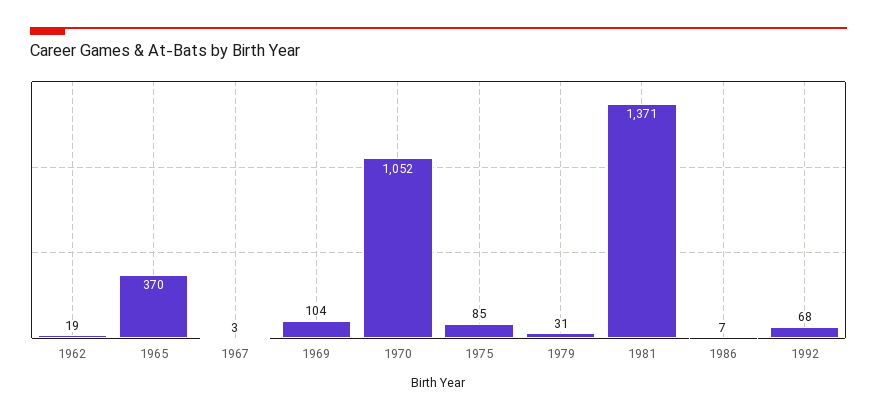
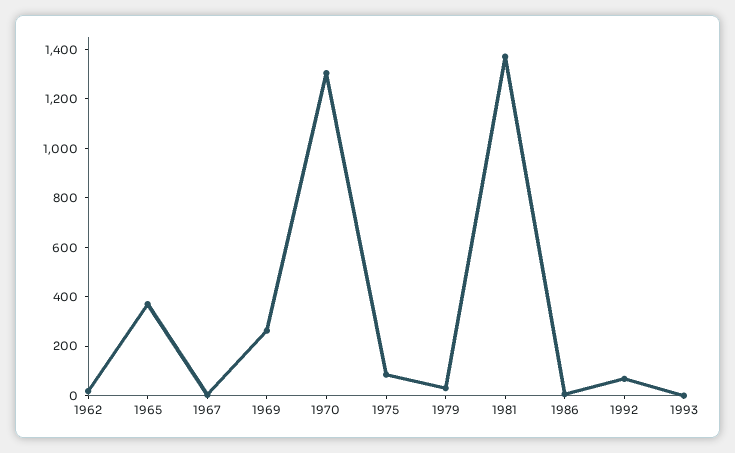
1969: 104 -> 250
1970: 1052 -> 1300
1993: none -> 0

